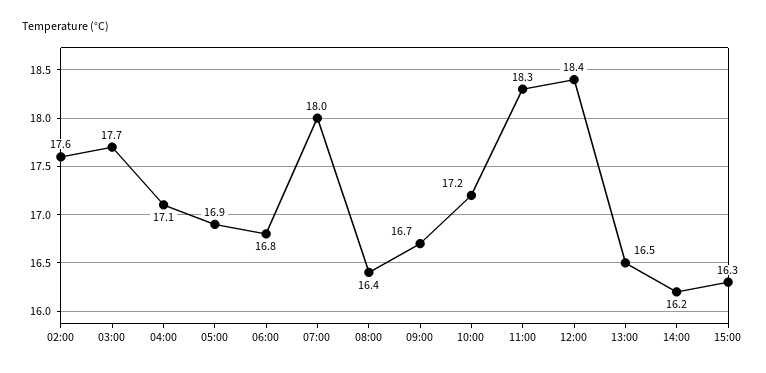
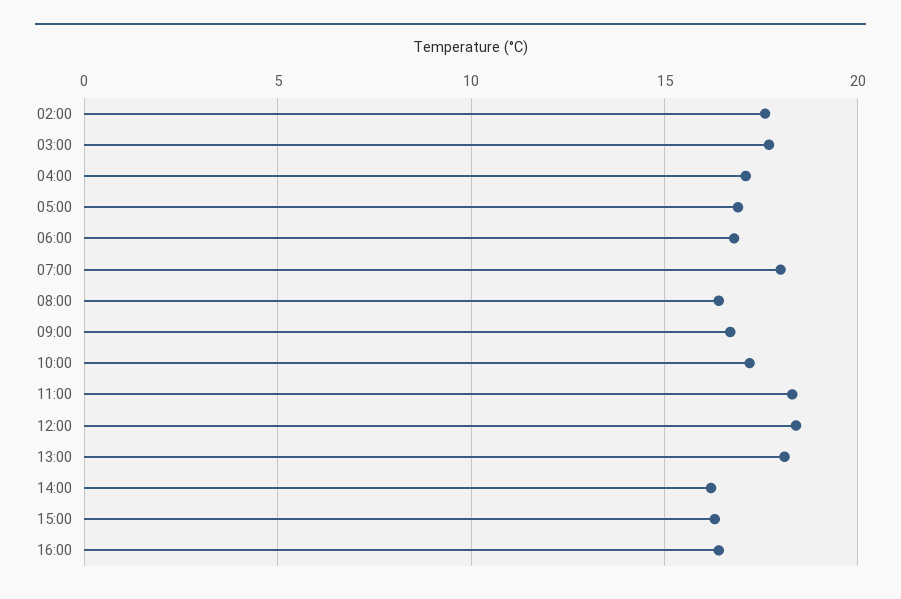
13:00: 16.5 -> 18
16:00: none -> 16.5

